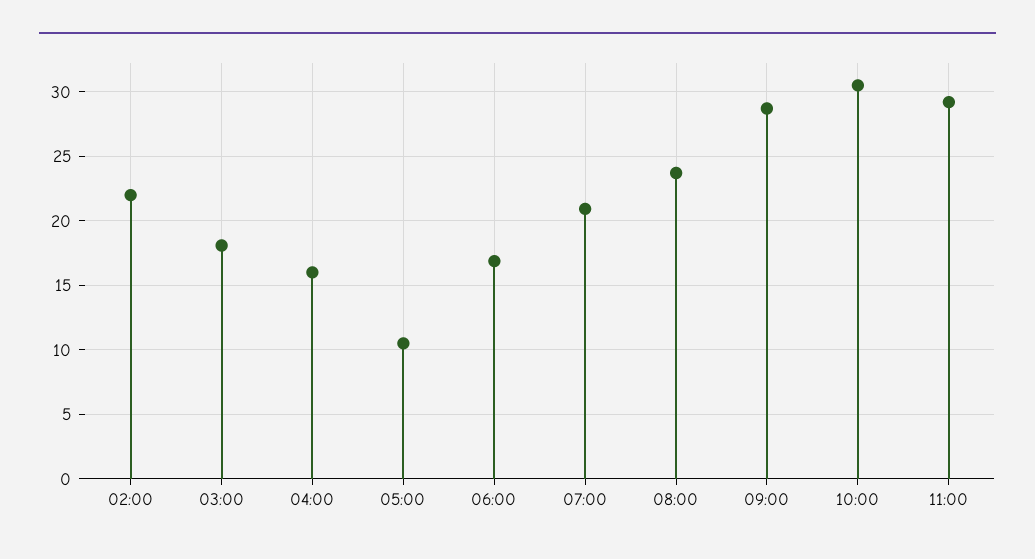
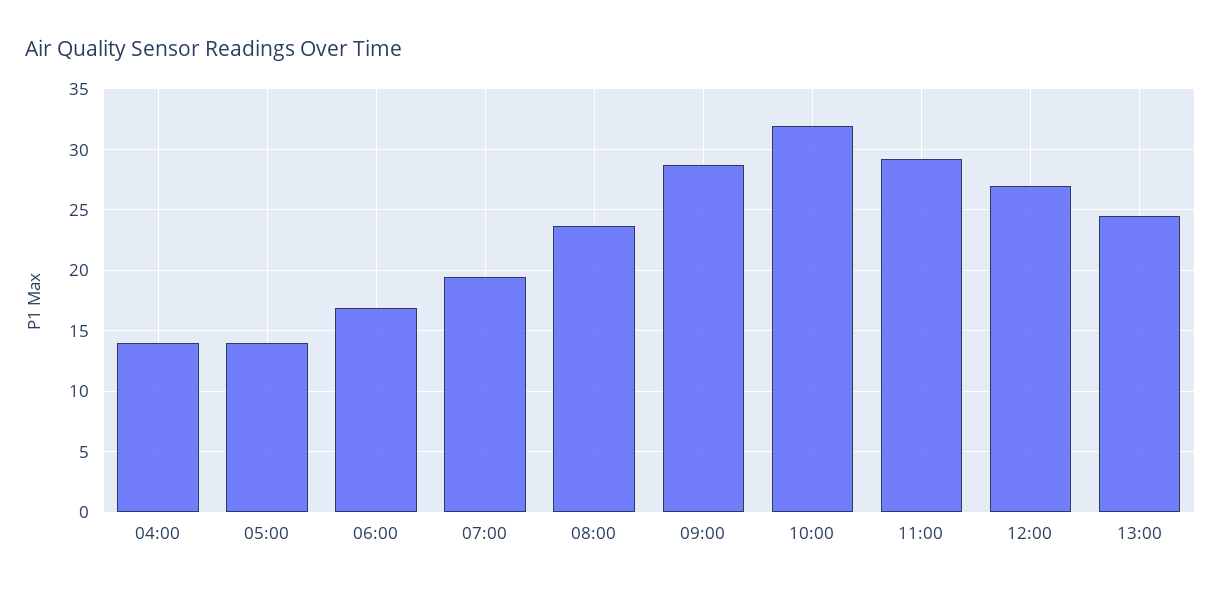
02:00: 22 -> none
03:00: 18 -> none
04:00: 16 -> 14
05:00: 10.5 -> 14
07:00: 21 -> 19.5
10:00: 30.5 -> 32
12:00: none -> 27
13:00: none -> 24.5

